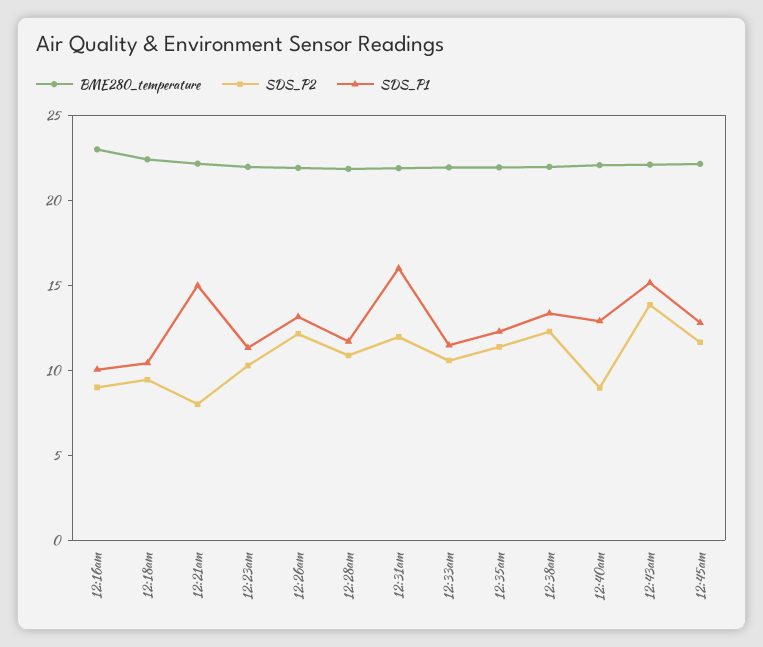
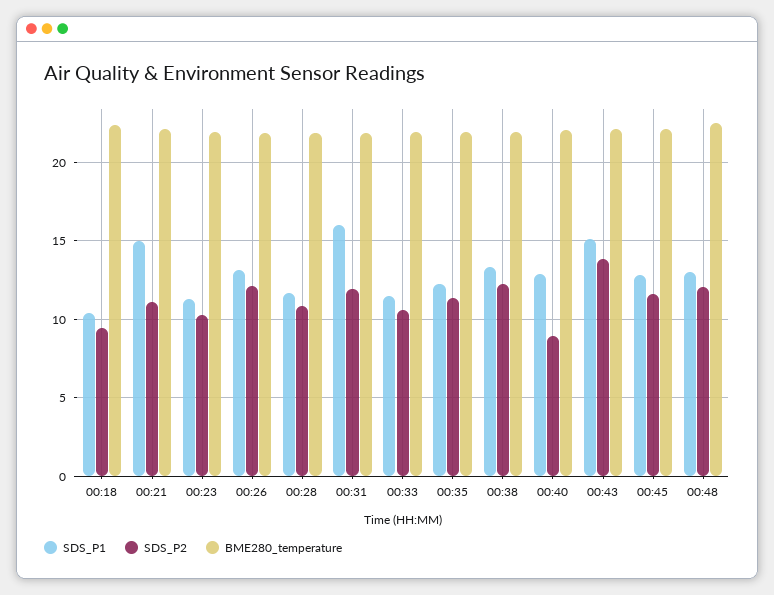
BME280_temperature, 12:16am: 23 -> none
SDS_P2, 12:16am: 9 -> none
SDS_P1, 12:16am: 10 -> none
SDS_P2, 12:21am: 8 -> 11
SDS_P1, 00:48: none -> 13
SDS_P2, 00:48: none -> 12
BME280_temperature, 00:48: none -> 22.5

